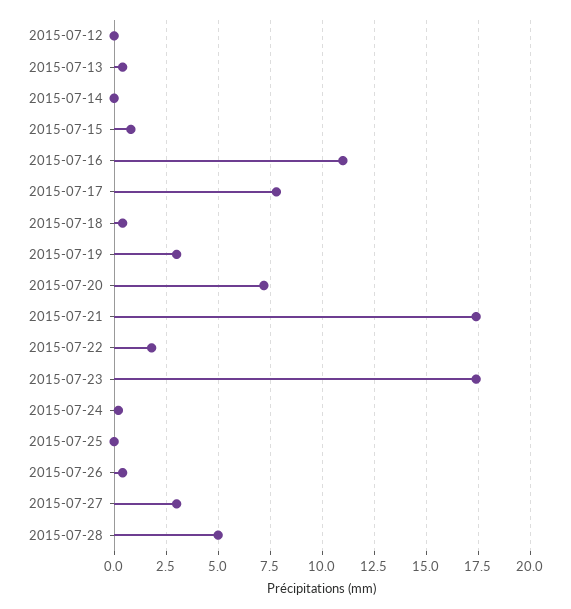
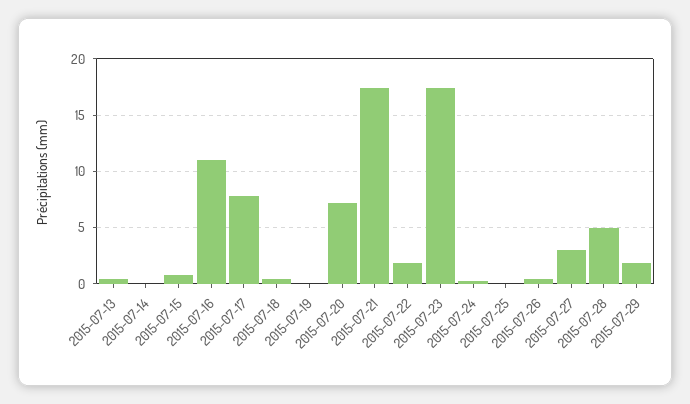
2015-07-12: 0 -> none
2015-07-19: 3 -> 0
2015-07-29: none -> 2

